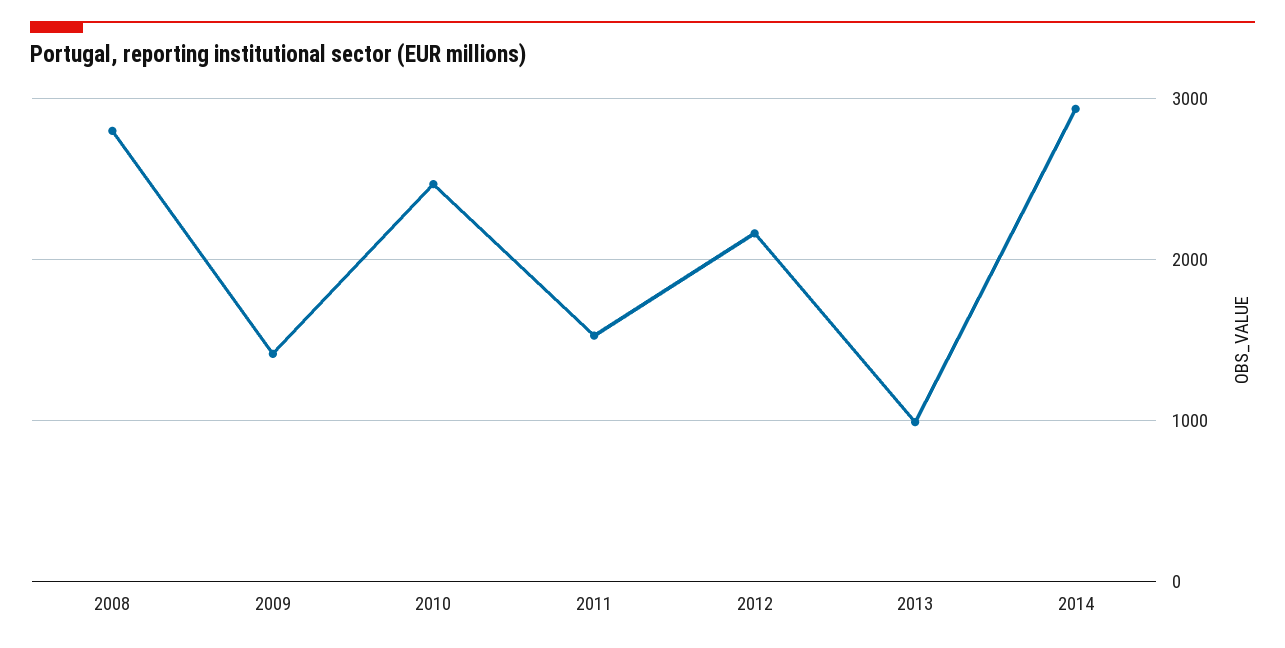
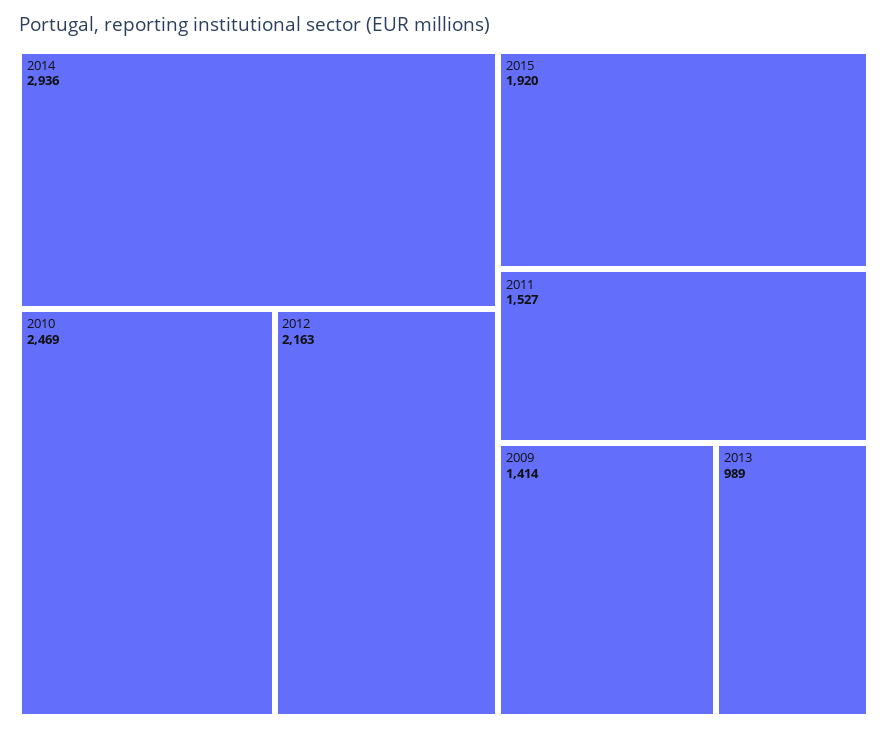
2008: 2800 -> none
2015: none -> 1920

